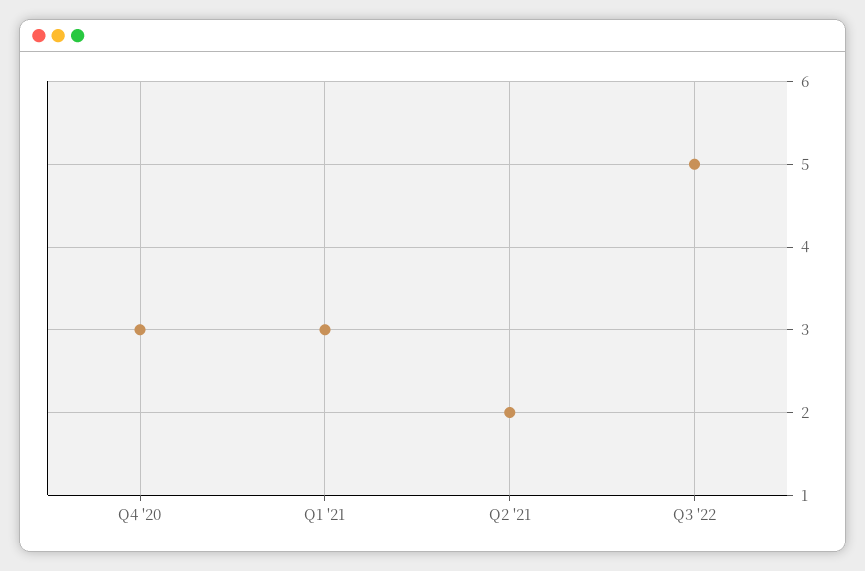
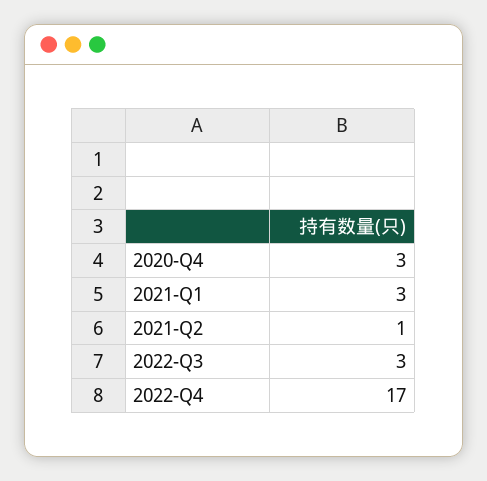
Q2 '21: 2 -> 1
Q3 '22: 5 -> 3
2022-Q4: none -> 17

